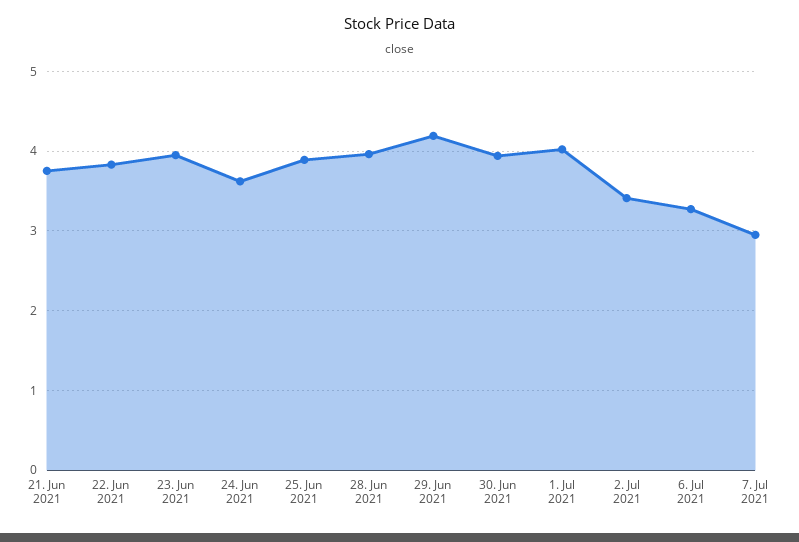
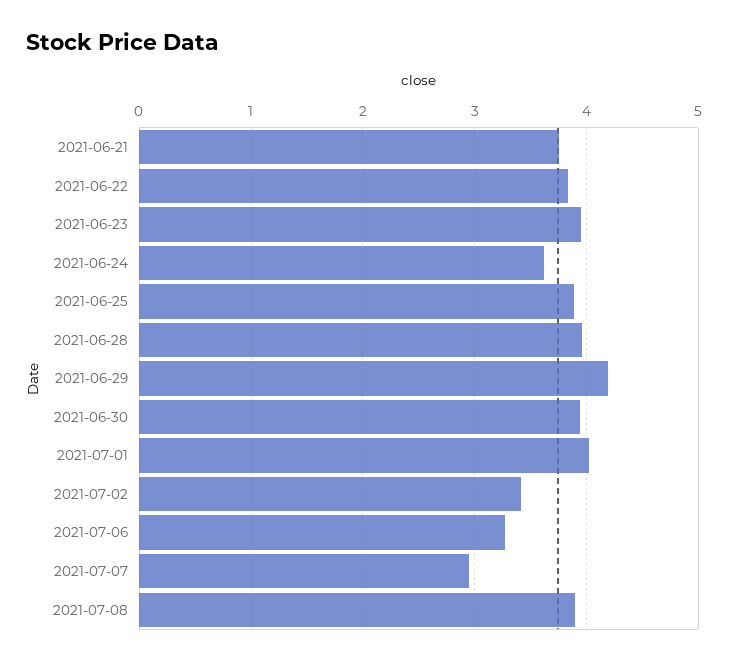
2021-07-08: none -> 3.9

